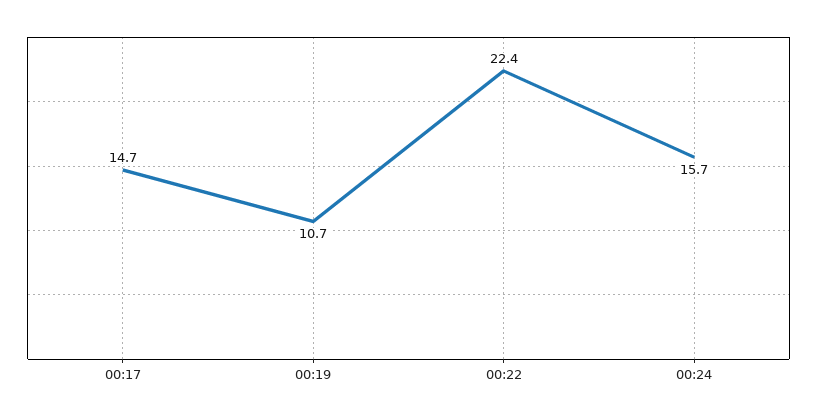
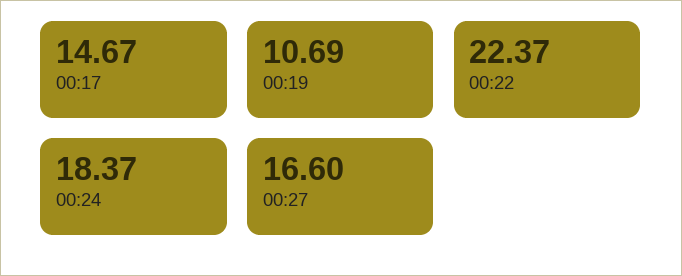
00:24: 15.7 -> 18.37
00:27: none -> 16.6

